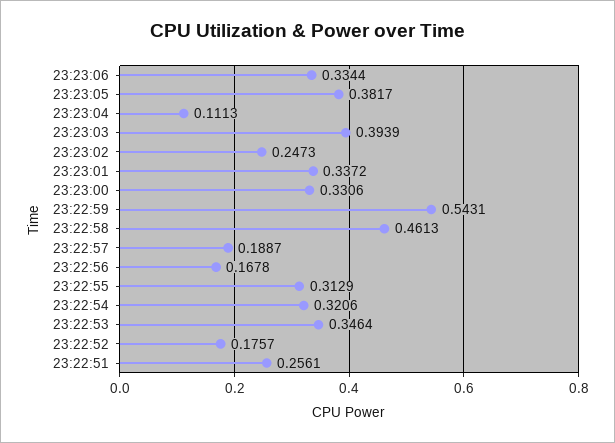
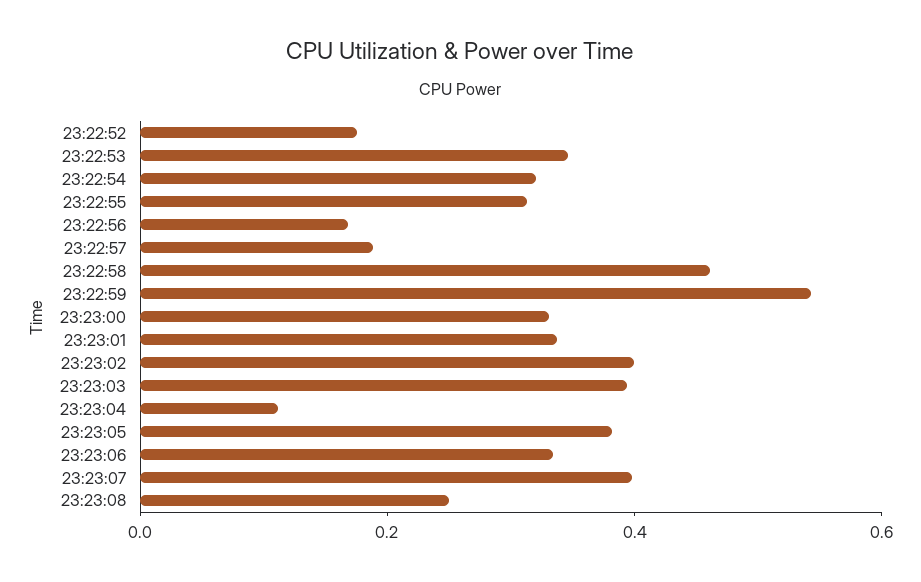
23:23:02: 0.2473 -> 0.4
23:22:51: 0.2561 -> none
23:23:07: none -> 0.4
23:23:08: none -> 0.25

